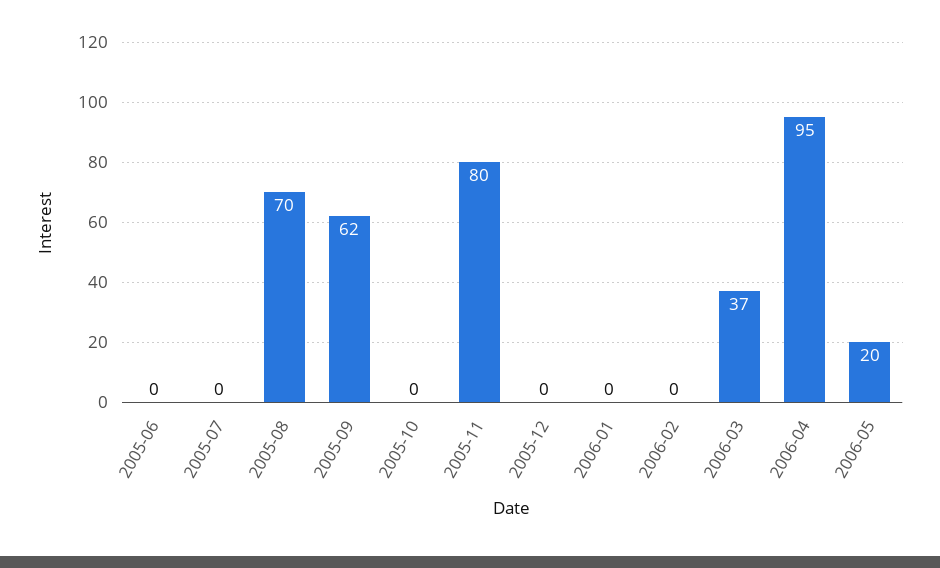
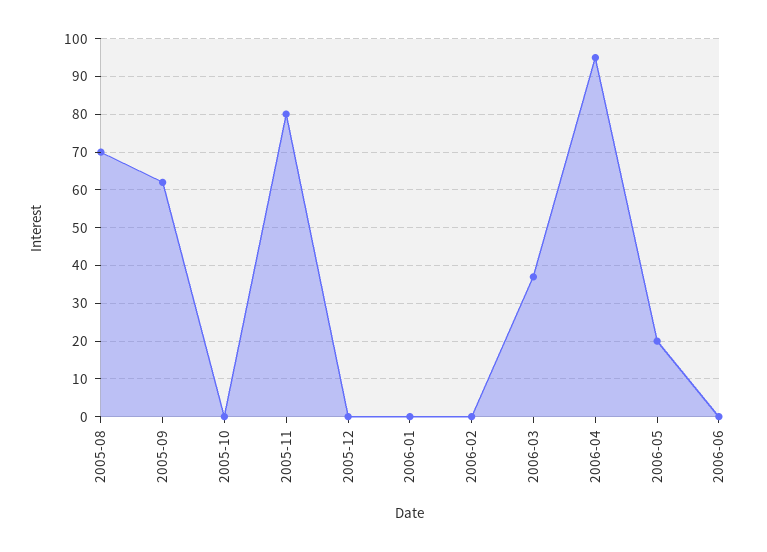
2005-06: 0 -> none
2005-07: 0 -> none
2006-06: none -> 0

